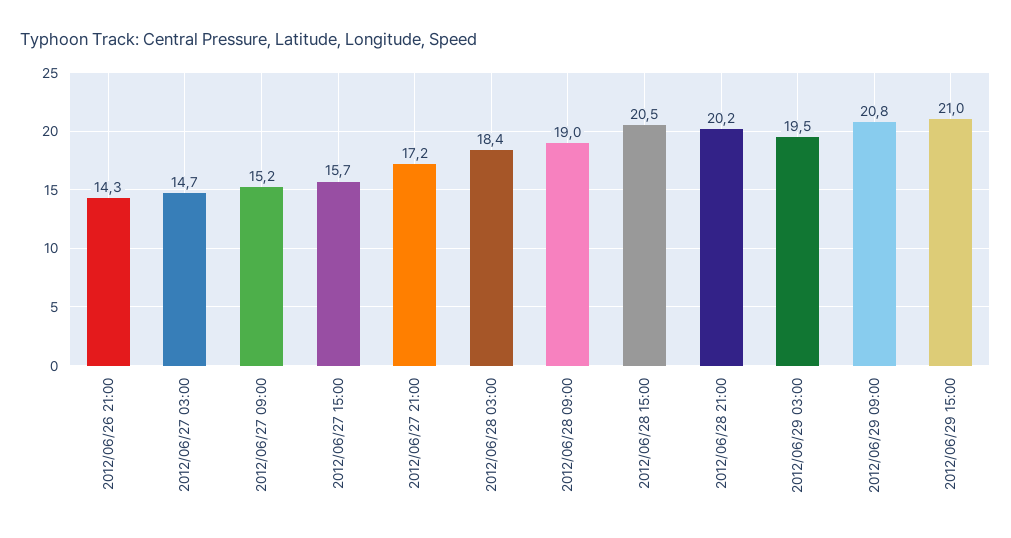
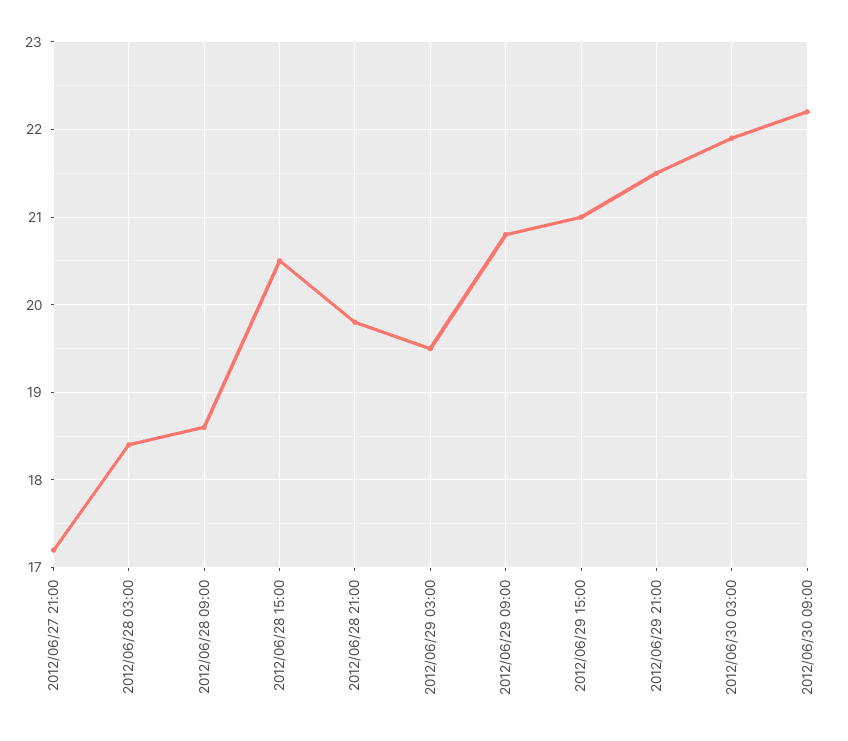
2012/06/26 21:00: 14.3 -> none
2012/06/27 03:00: 14.7 -> none
2012/06/27 09:00: 15.2 -> none
2012/06/27 15:00: 15.7 -> none
2012/06/28 09:00: 19 -> 18.6
2012/06/28 21:00: 20.2 -> 19.8
2012/06/29 21:00: none -> 21.5
2012/06/30 03:00: none -> 21.9
2012/06/30 09:00: none -> 22.2

